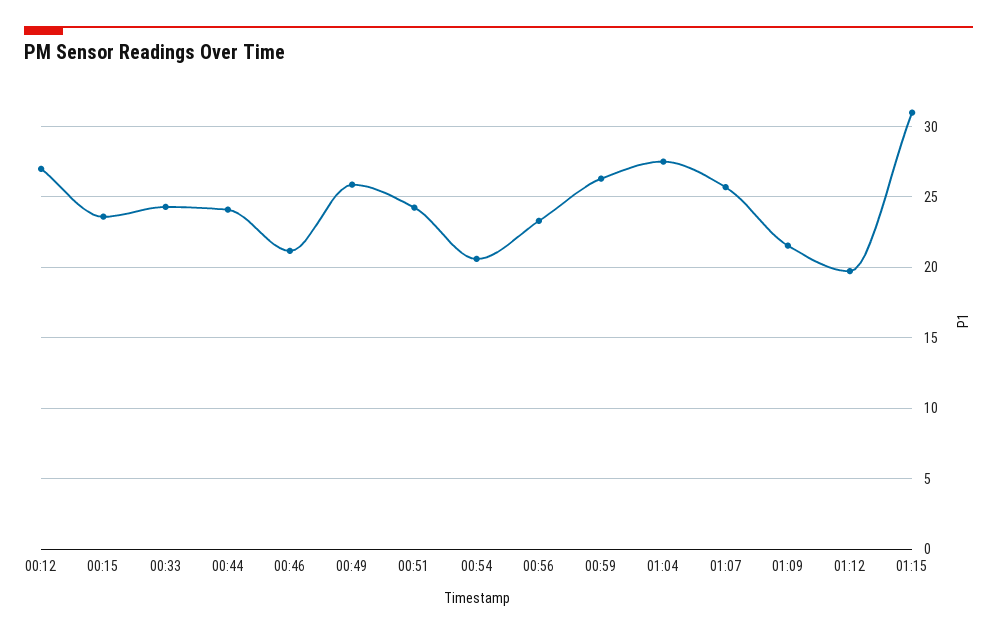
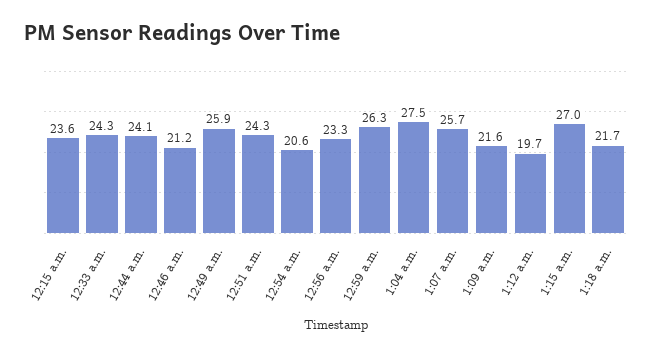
00:12: 27 -> none
01:15: 31 -> 27
1:18 a.m.: none -> 21.7

